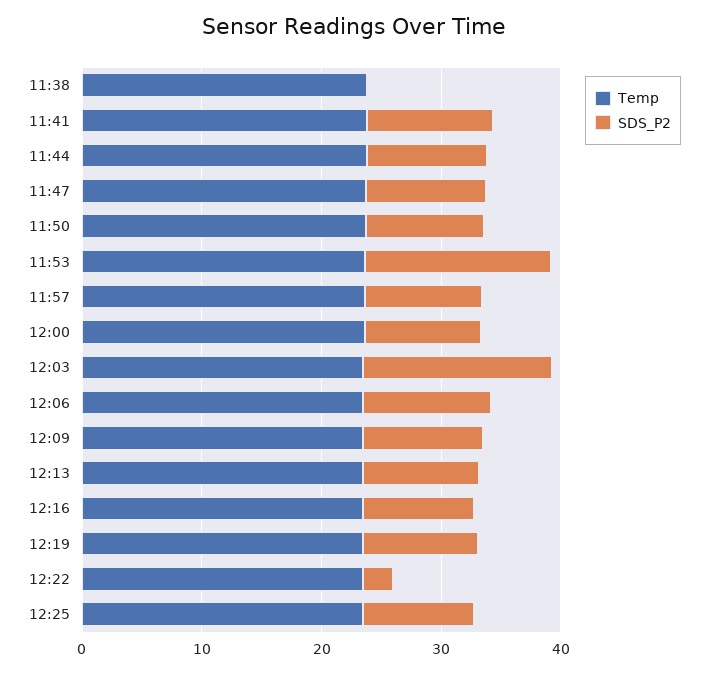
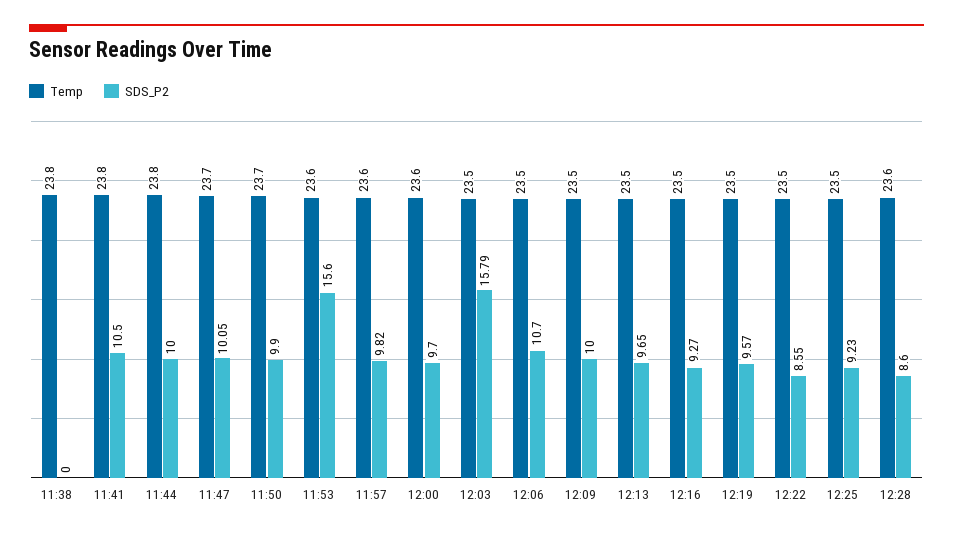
SDS_P2, 12:22: 2 -> 8.55
Temp, 12:28: none -> 23.6
SDS_P2, 12:28: none -> 8.6

